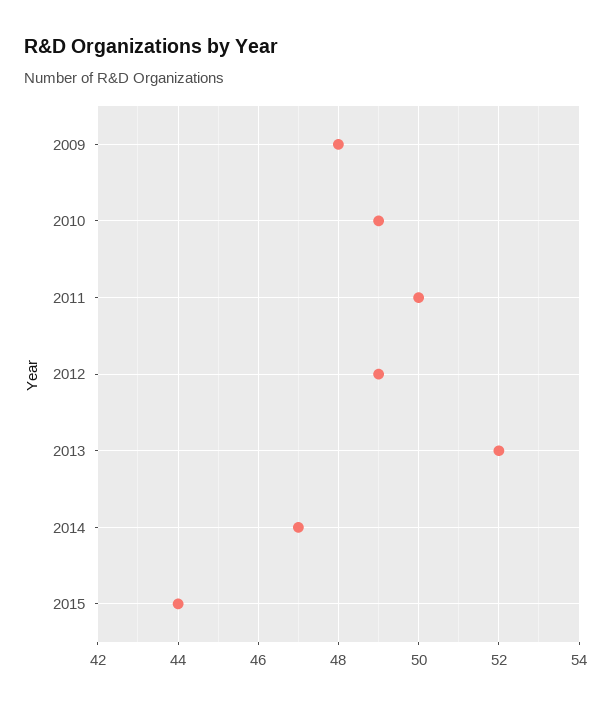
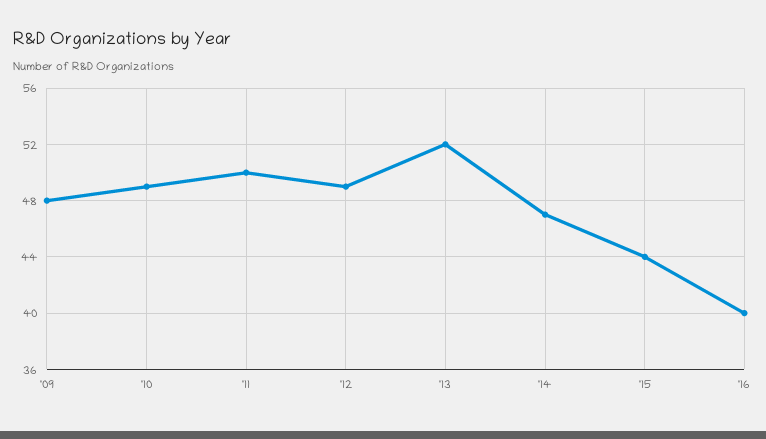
'16: none -> 40

